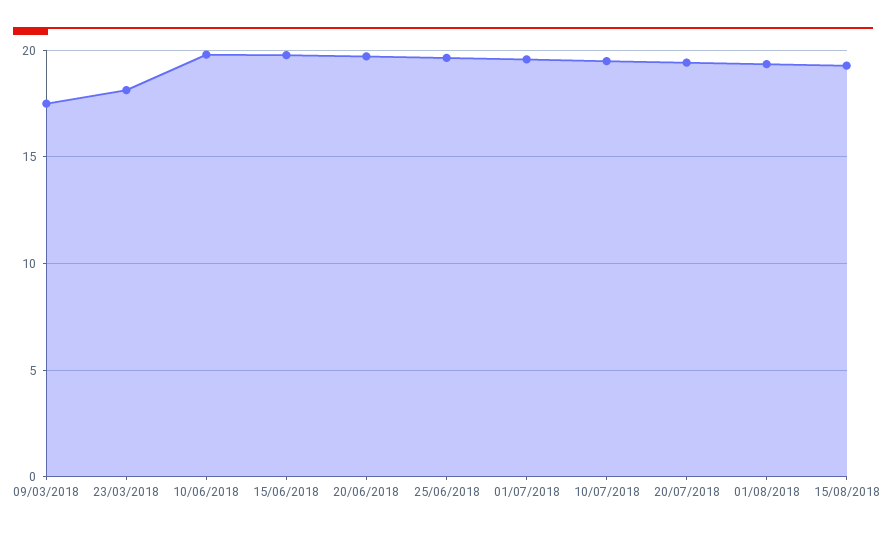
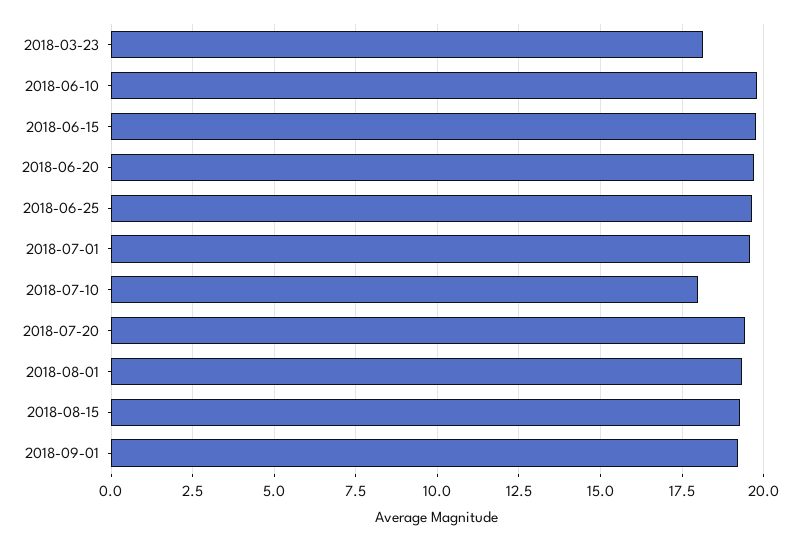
09/03/2018: 17.5 -> none
10/07/2018: 19.5 -> 18
2018-09-01: none -> 19.25

